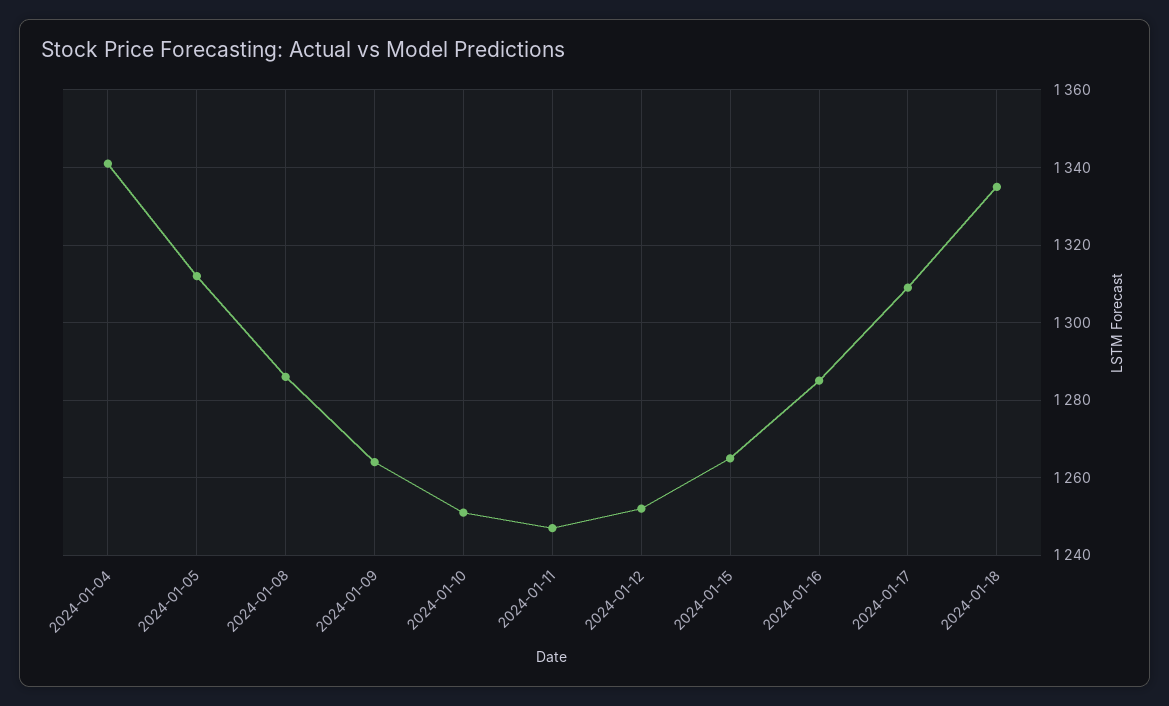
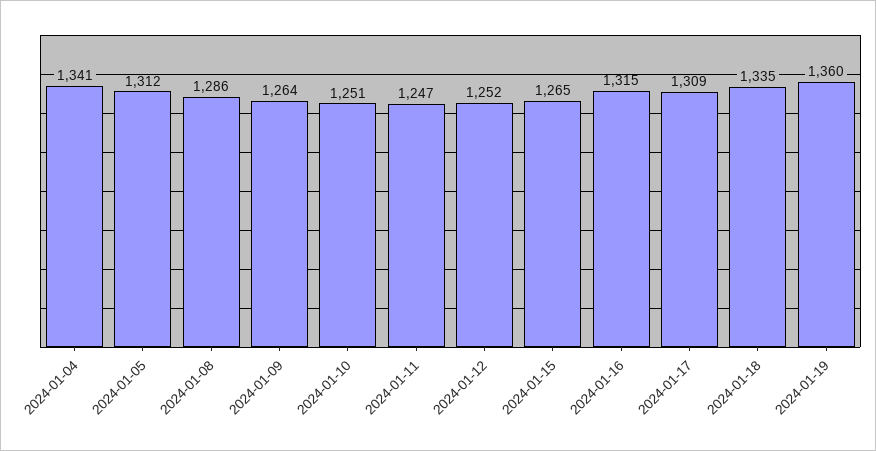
2024-01-16: 1285 -> 1315
2024-01-19: none -> 1360

